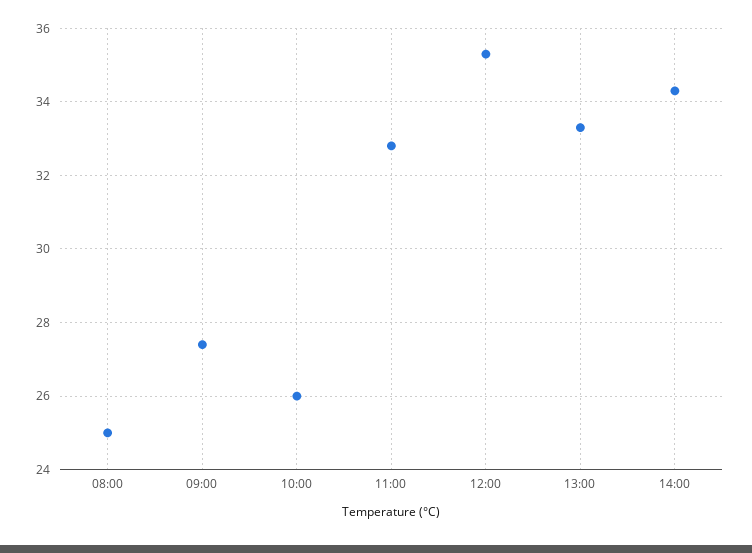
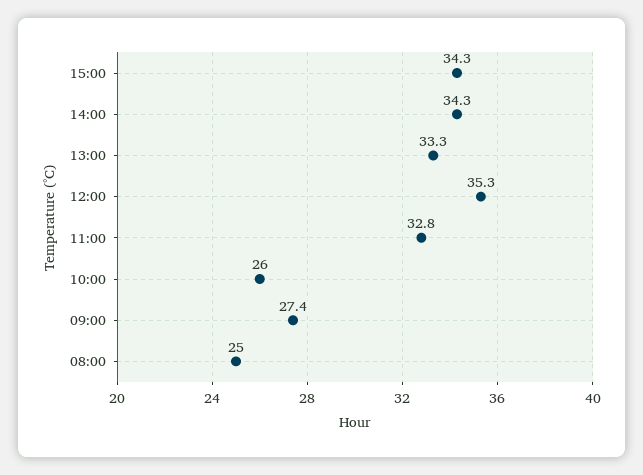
15:00: none -> 34.3

